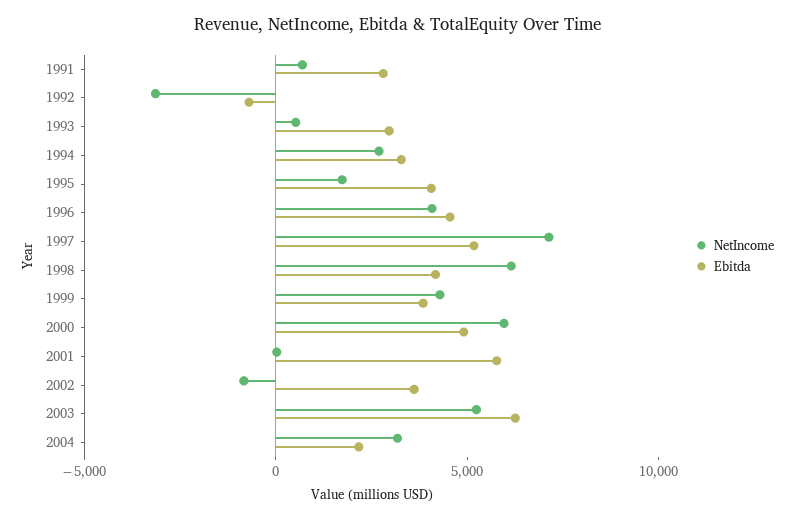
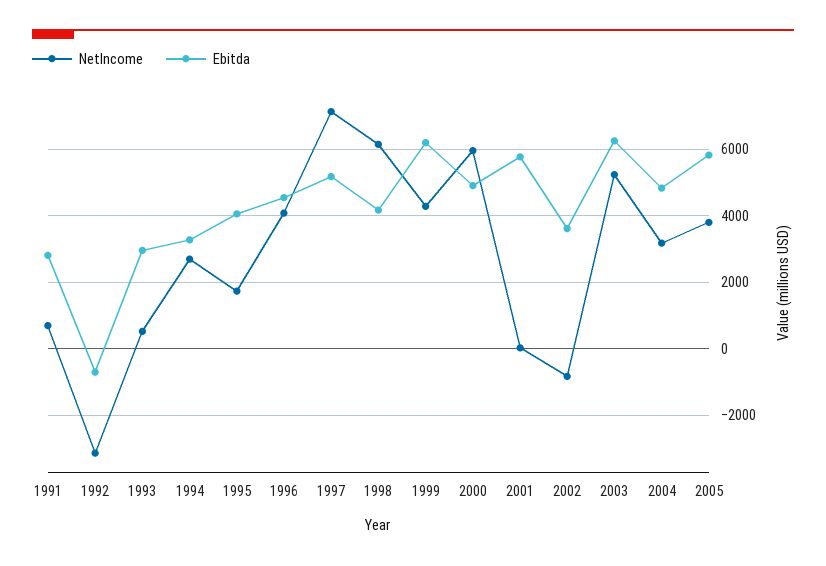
Ebitda, 1999: 4000 -> 6200
Ebitda, 2004: 2000 -> 4800
NetIncome, 2005: none -> 3800
Ebitda, 2005: none -> 5800

